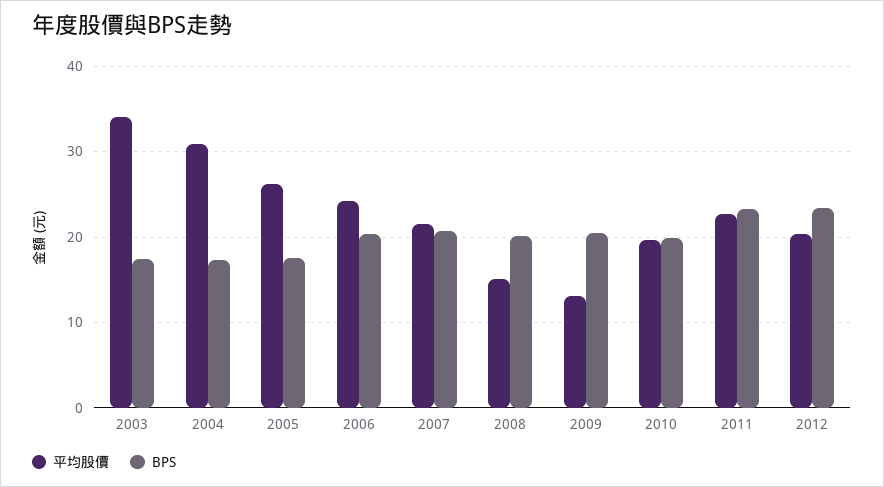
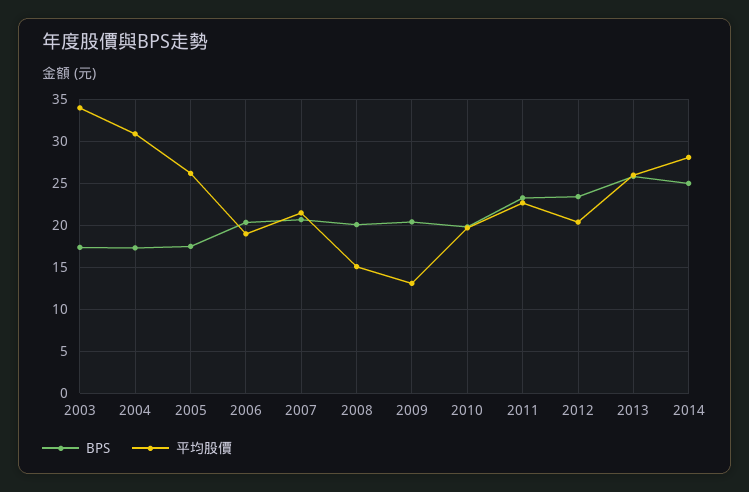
平均股價, 2006: 24 -> 19
BPS, 2013: none -> 26
平均股價, 2013: none -> 26
BPS, 2014: none -> 25
平均股價, 2014: none -> 28

